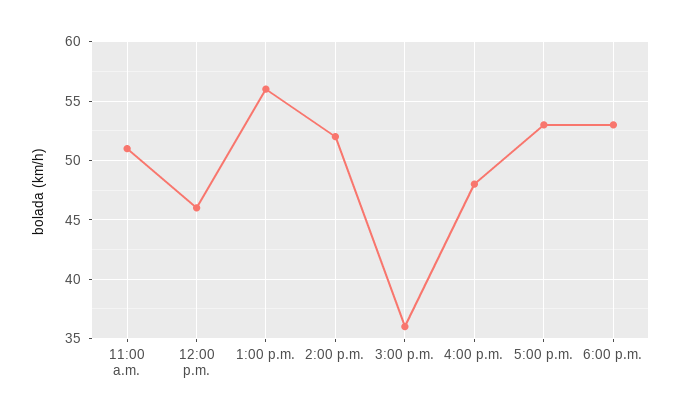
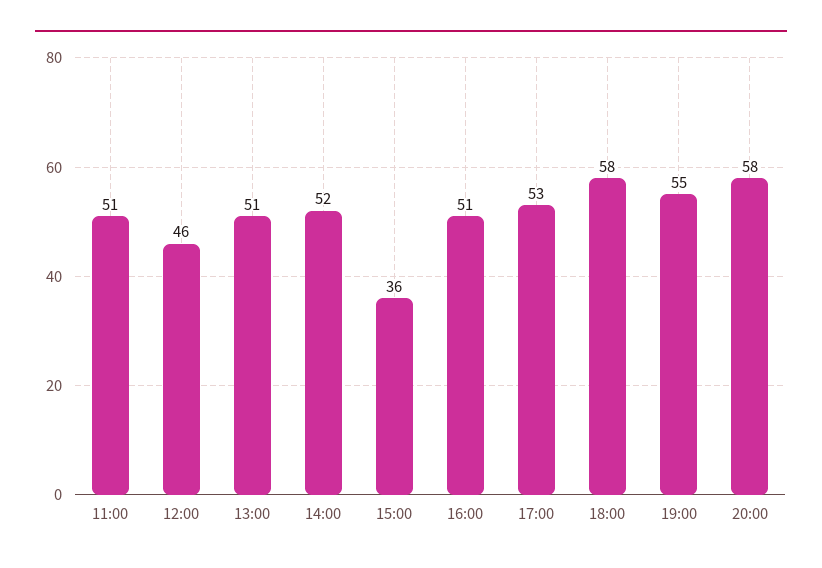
1:00 p.m.: 56 -> 51
4:00 p.m.: 48 -> 51
6:00 p.m.: 53 -> 58
19:00: none -> 55
20:00: none -> 58

